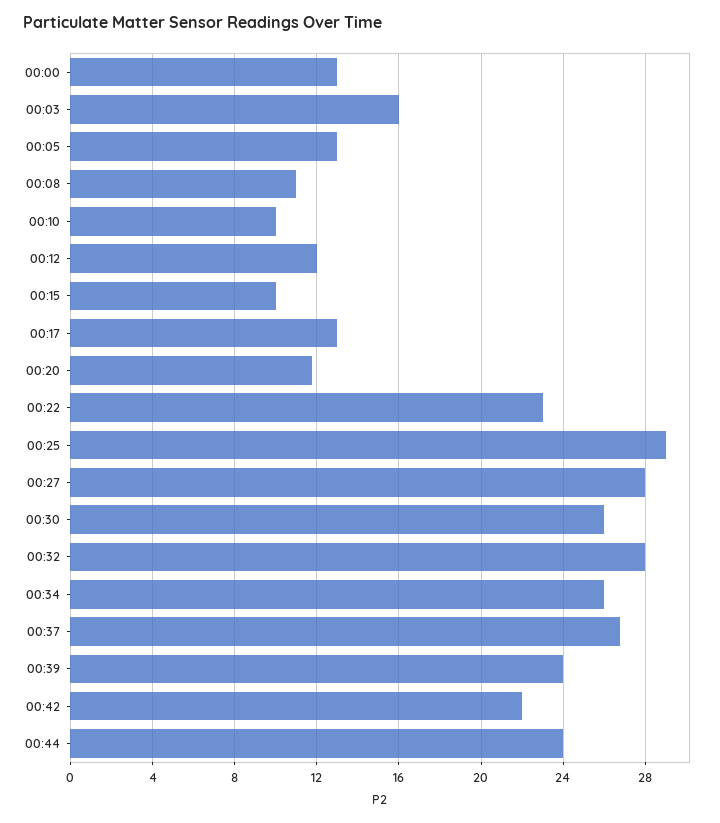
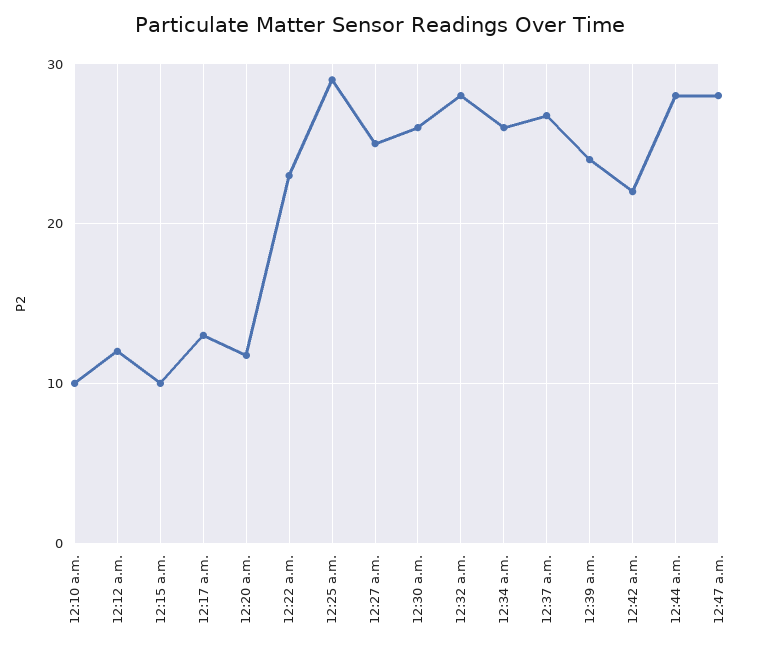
00:00: 13 -> none
00:03: 16 -> none
00:05: 13 -> none
00:08: 11 -> none
00:27: 28 -> 25
00:44: 24 -> 28
12:47 a.m.: none -> 28

